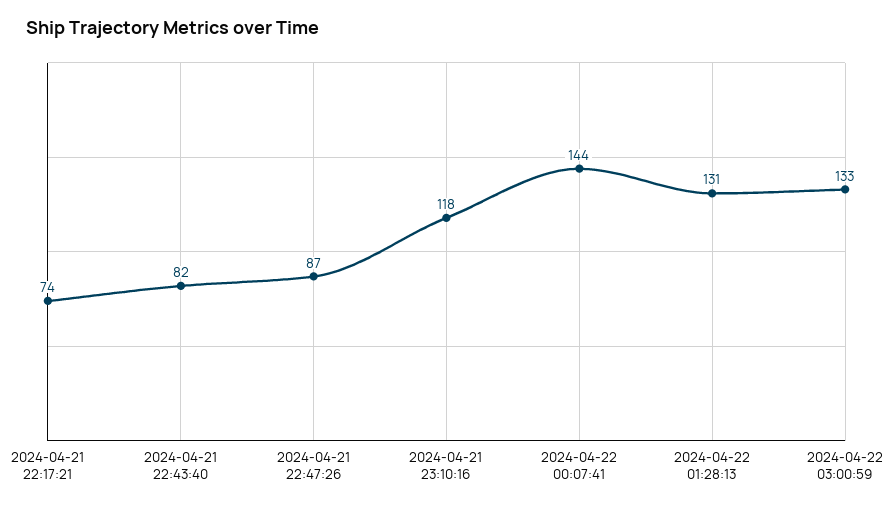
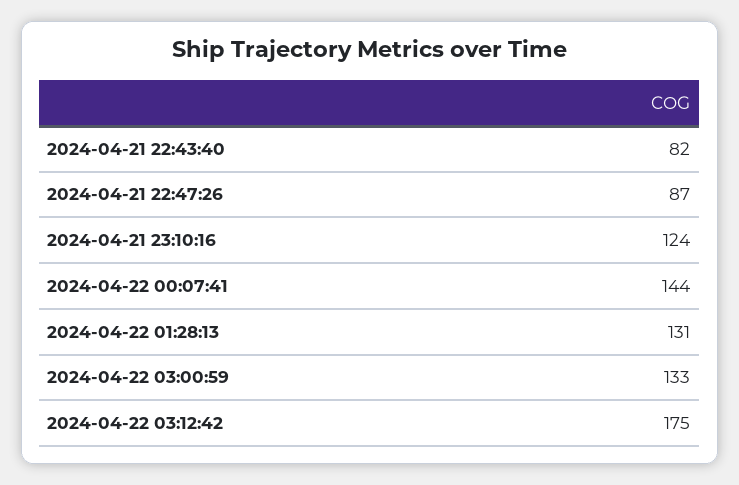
2024-04-21 22:17:21: 74 -> none
2024-04-21 23:10:16: 118 -> 124
2024-04-22 03:12:42: none -> 175

